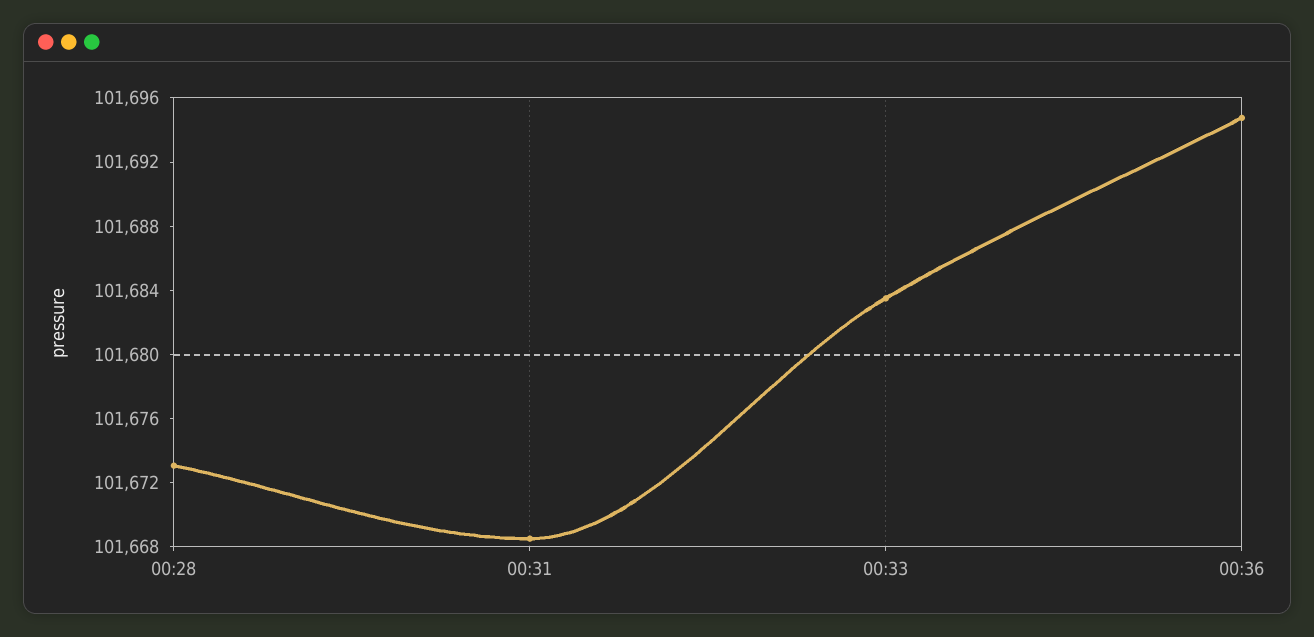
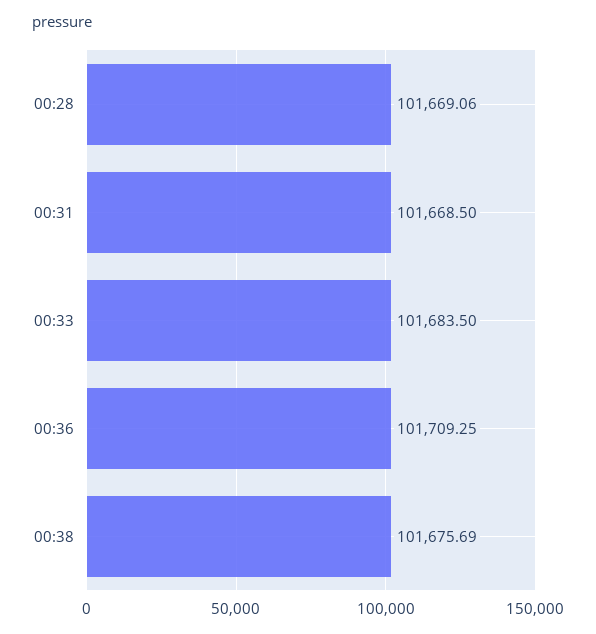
00:28: 101673 -> 101669.06
00:36: 101695 -> 101709.25
00:38: none -> 101675.69

